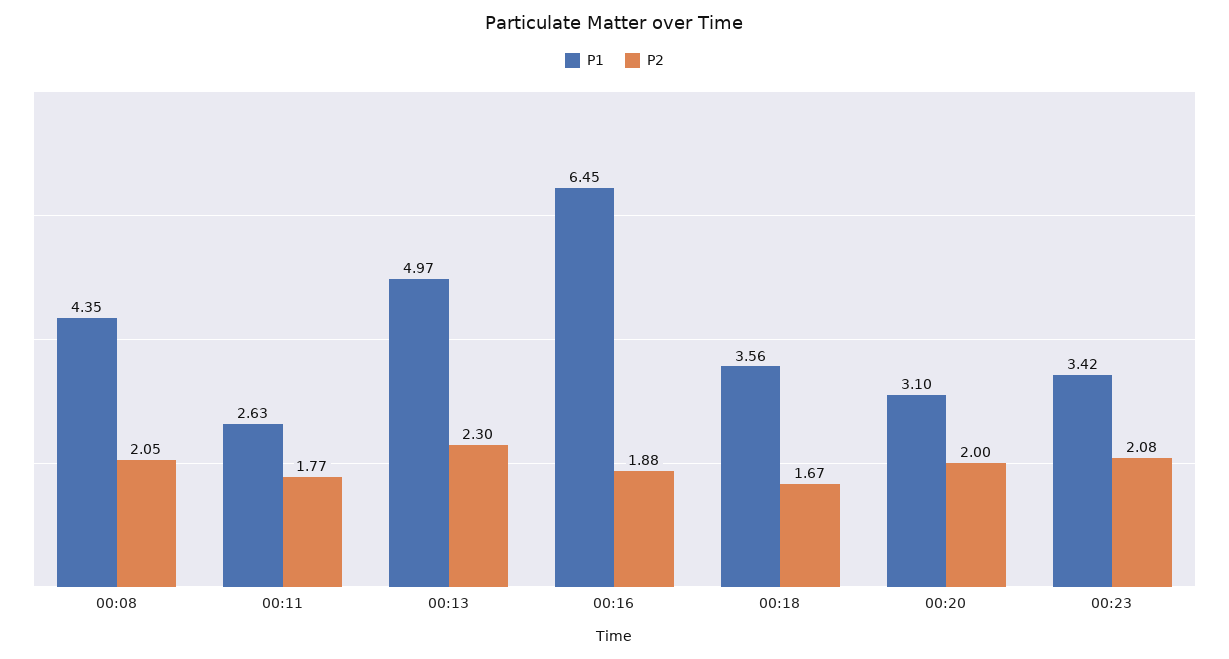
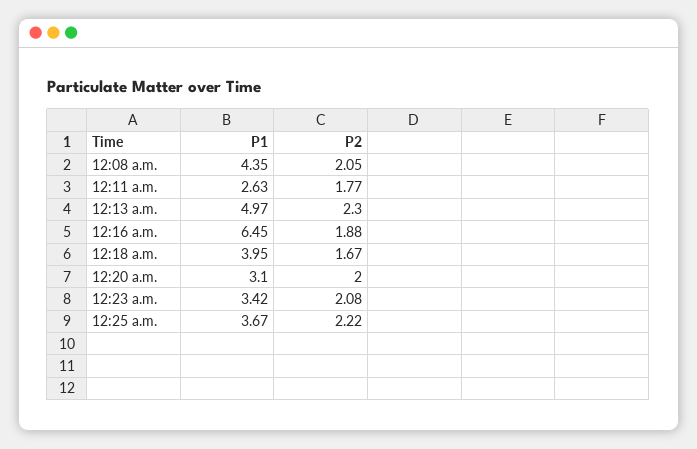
P1, 00:18: 3.56 -> 3.95
P1, 12:25 a.m.: none -> 3.67
P2, 12:25 a.m.: none -> 2.22

